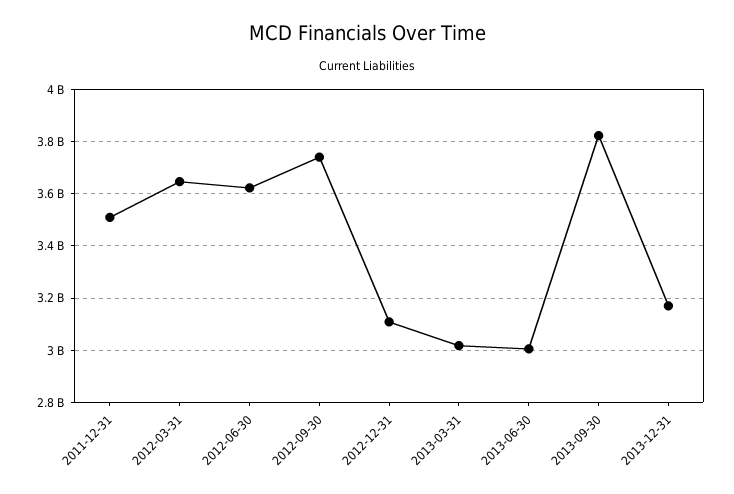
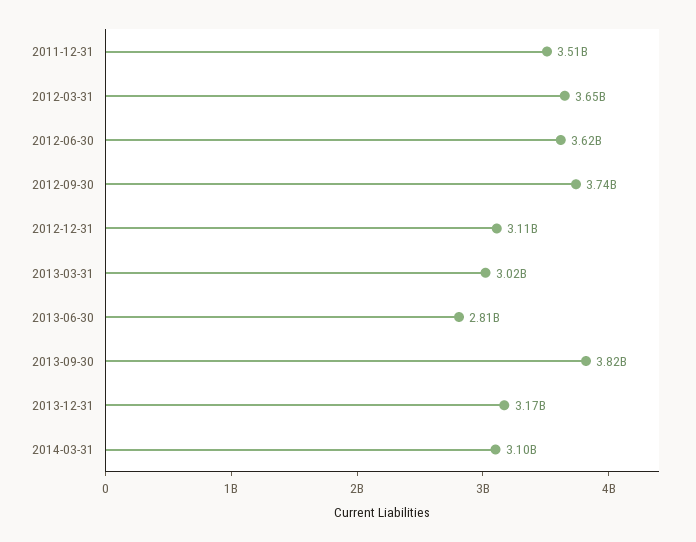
2013-06-30: 3000000000 -> 2810000000
2014-03-31: none -> 3100000000

